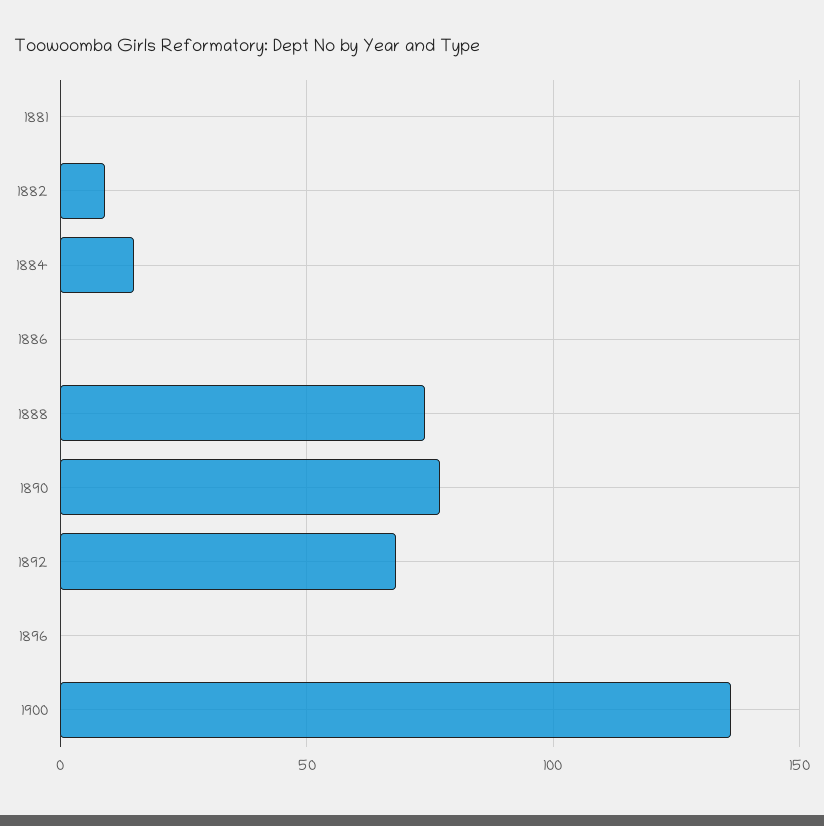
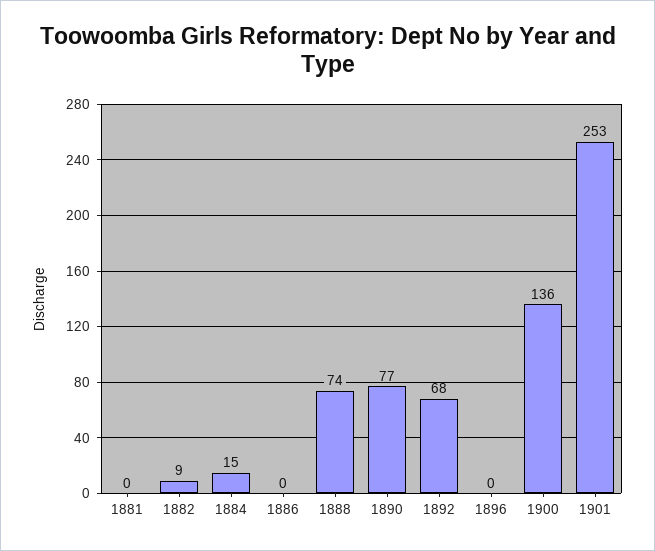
1901: none -> 253

